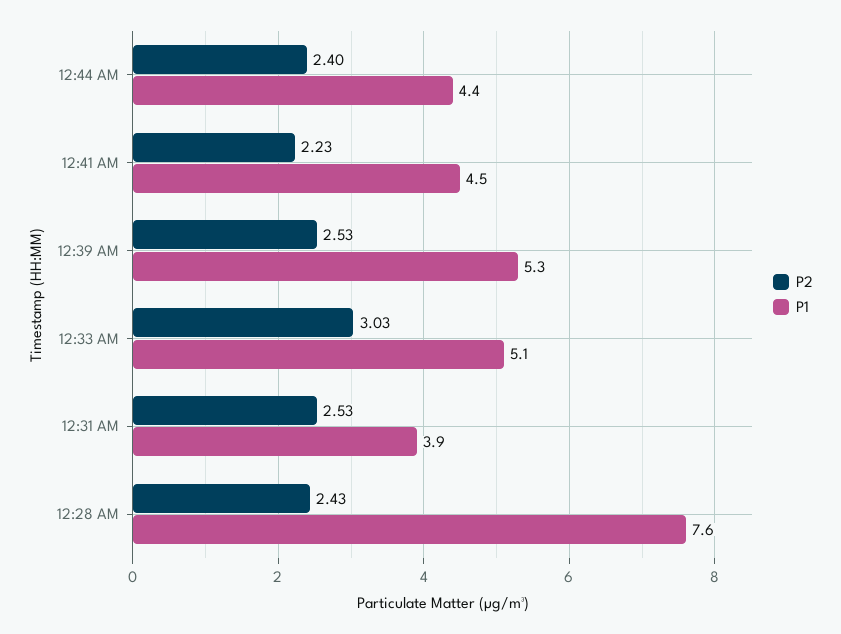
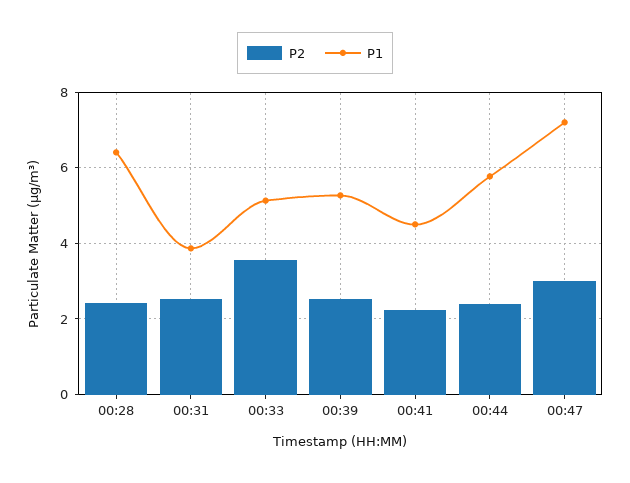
P1, 12:44 AM: 4.4 -> 5.8
P2, 12:33 AM: 3.03 -> 3.6
P1, 12:28 AM: 7.6 -> 6.4
P2, 00:47: none -> 3
P1, 00:47: none -> 7.2

